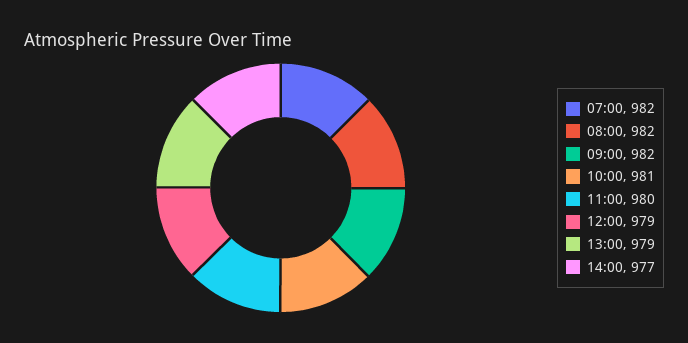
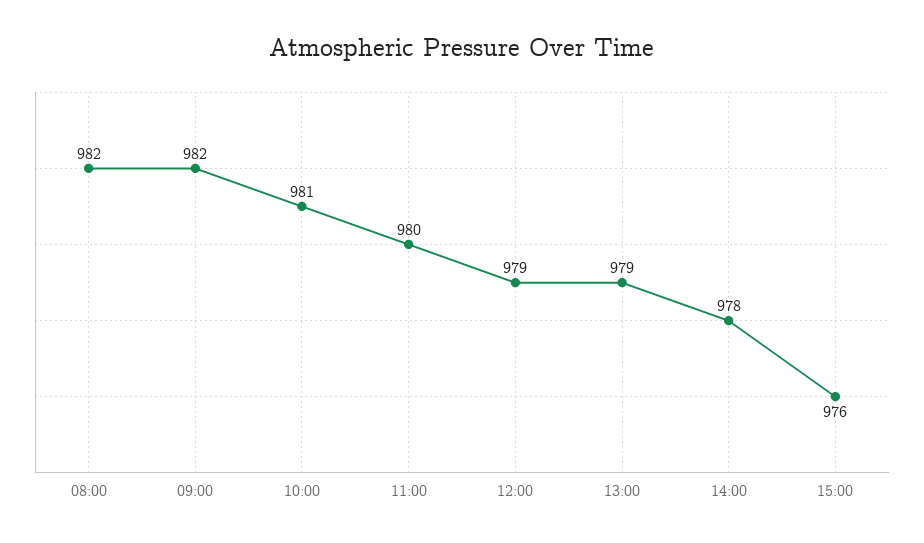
07:00: 982 -> none
14:00: 977 -> 978
15:00: none -> 976

